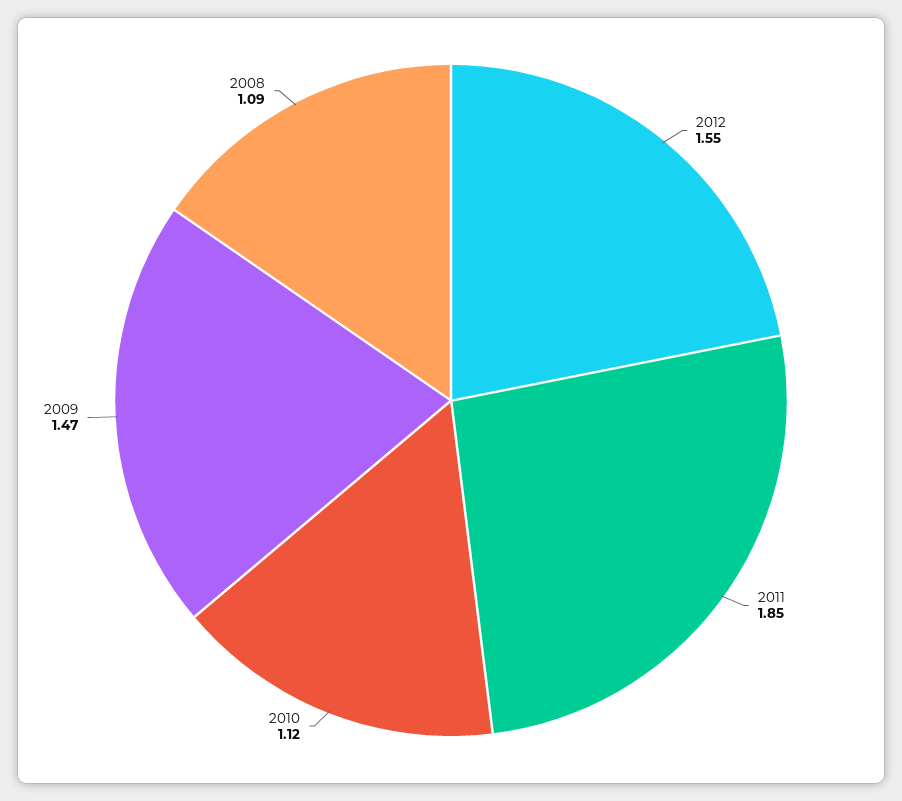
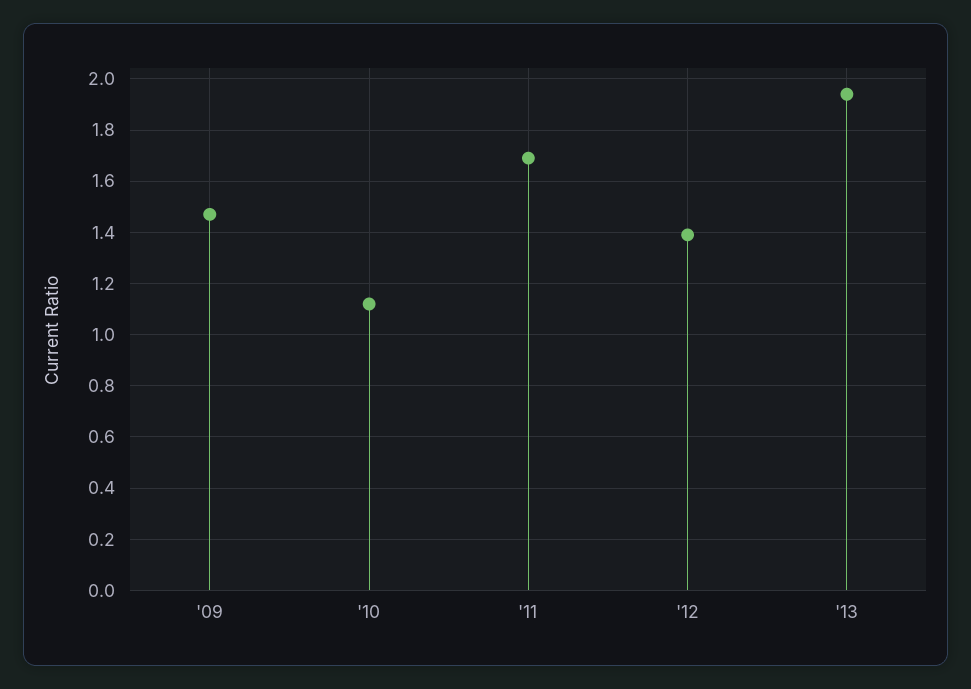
2012: 1.55 -> 1.4
2011: 1.85 -> 1.7
2008: 1.09 -> none
'13: none -> 1.95

